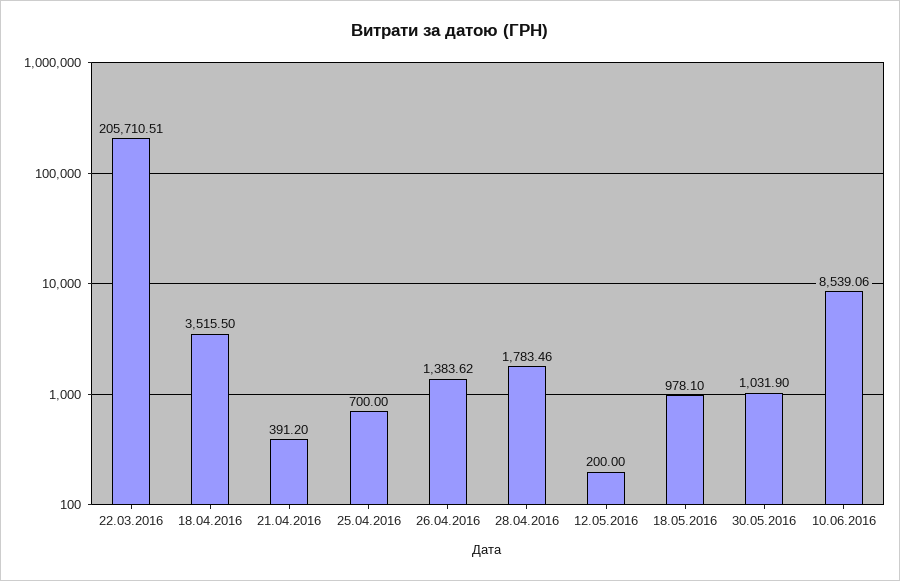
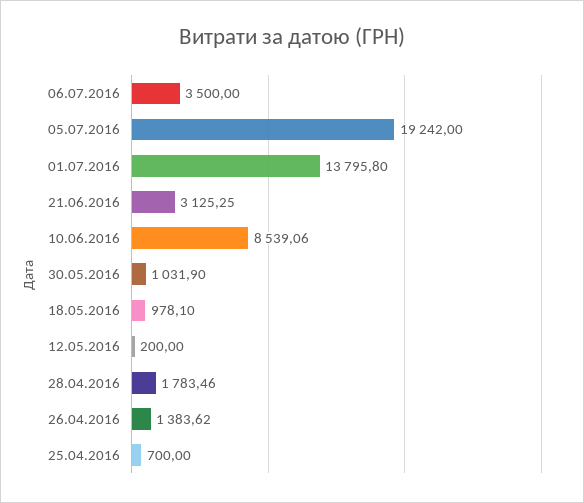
22.03.2016: 205710.51 -> none
18.04.2016: 3515.5 -> none
21.04.2016: 391.2 -> none
06.07.2016: none -> 3500
05.07.2016: none -> 19242
01.07.2016: none -> 13795.8
21.06.2016: none -> 3125.25

